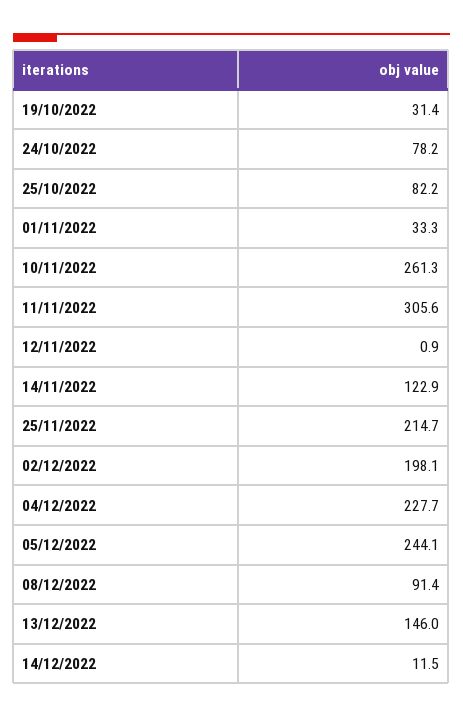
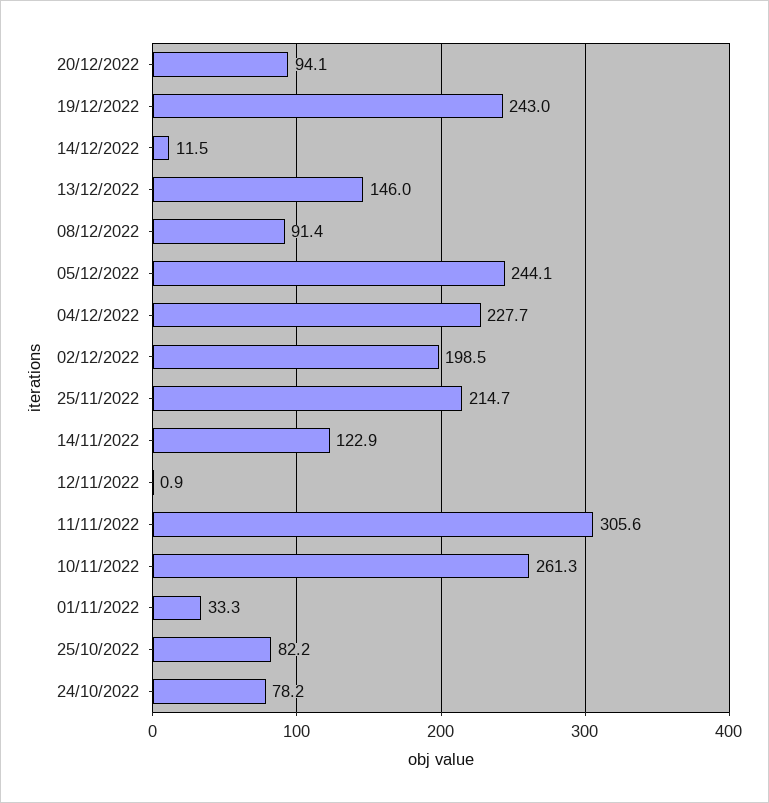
19/10/2022: 31.4 -> none
02/12/2022: 198.1 -> 198.5
20/12/2022: none -> 94.1
19/12/2022: none -> 243

